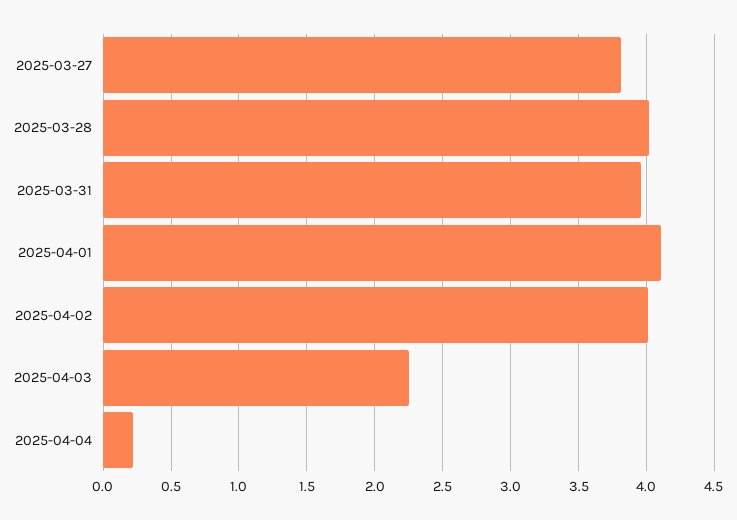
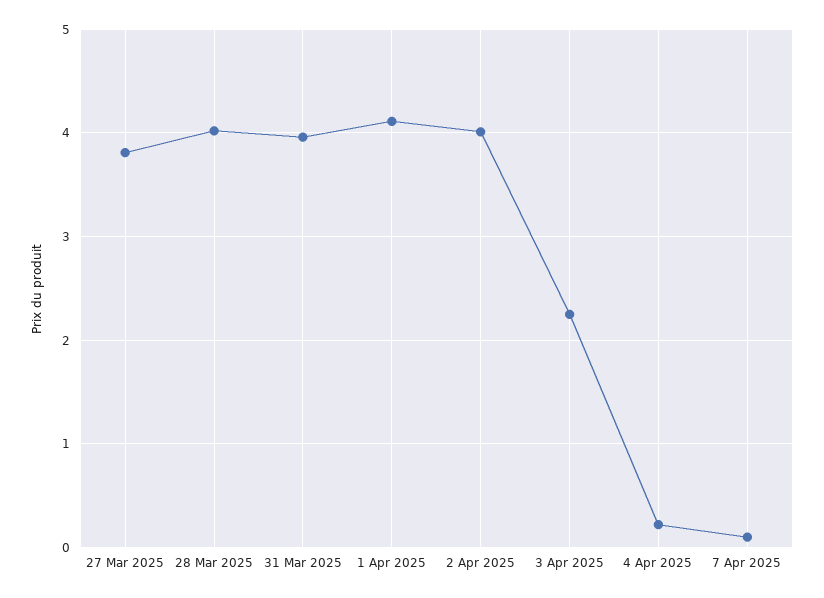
7 Apr 2025: none -> 0.1

